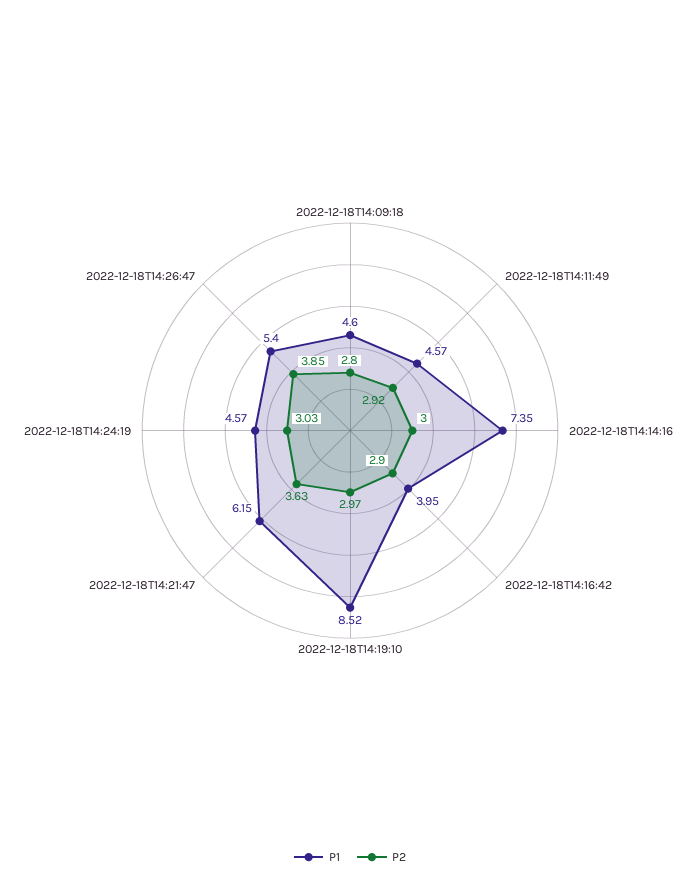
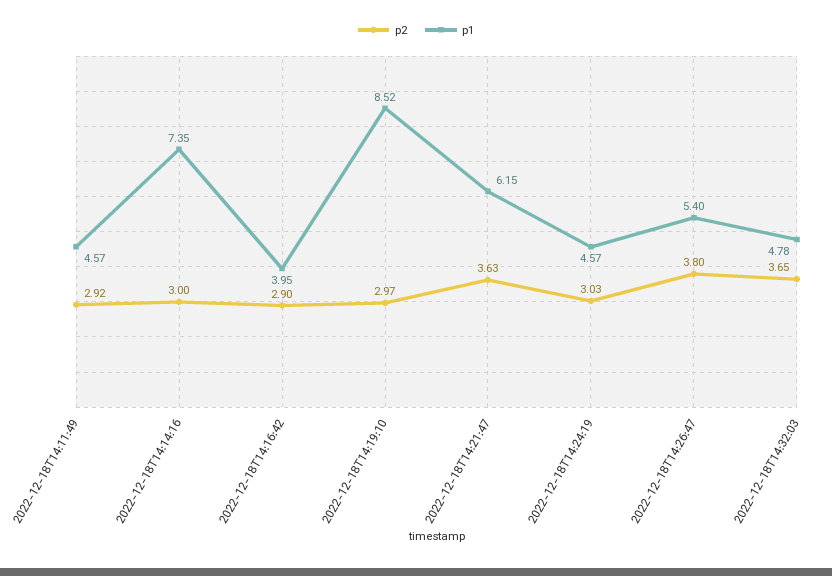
P1, 2022-12-18T14:09:18: 4.6 -> none
P2, 2022-12-18T14:09:18: 2.8 -> none
P2, 2022-12-18T14:26:47: 3.85 -> 3.8
P2, 2022-12-18T14:32:03: none -> 3.65
P1, 2022-12-18T14:32:03: none -> 4.78

